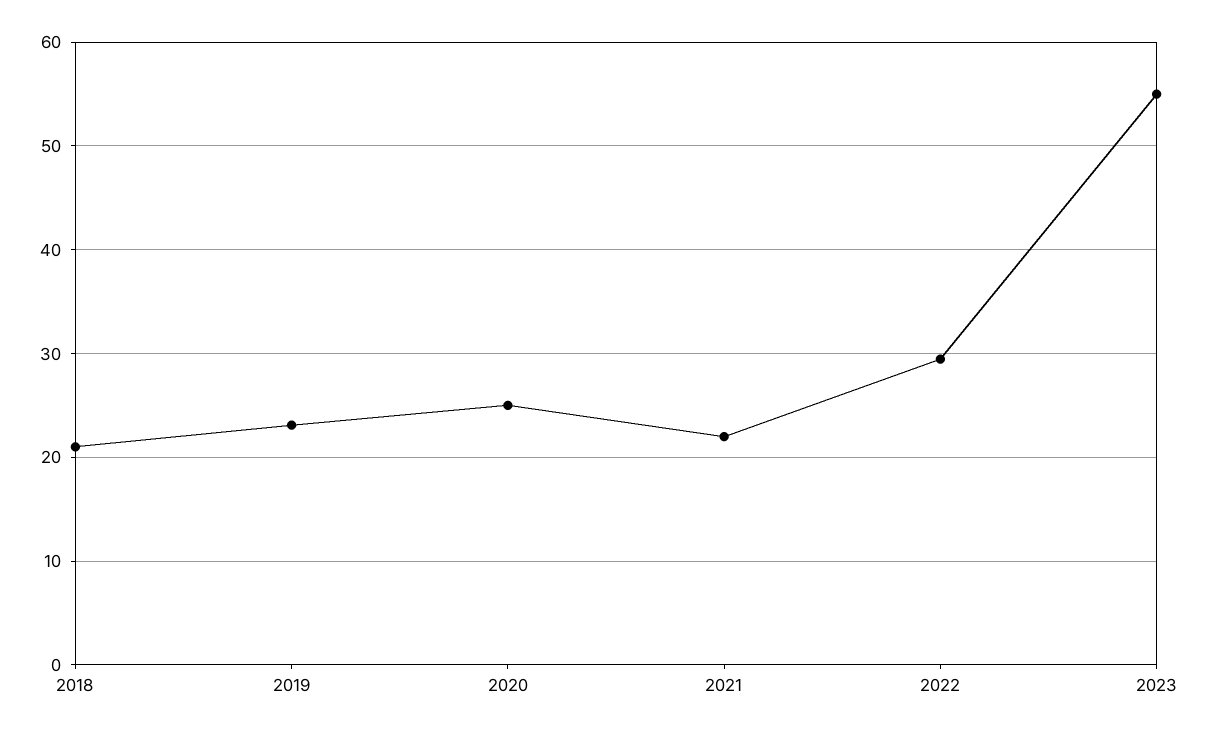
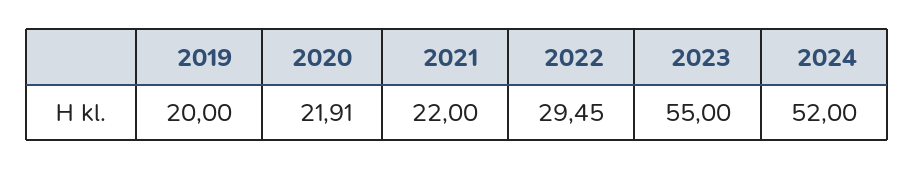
2018: 21 -> none
2019: 23 -> 20
2020: 25 -> 21.91
2024: none -> 52

